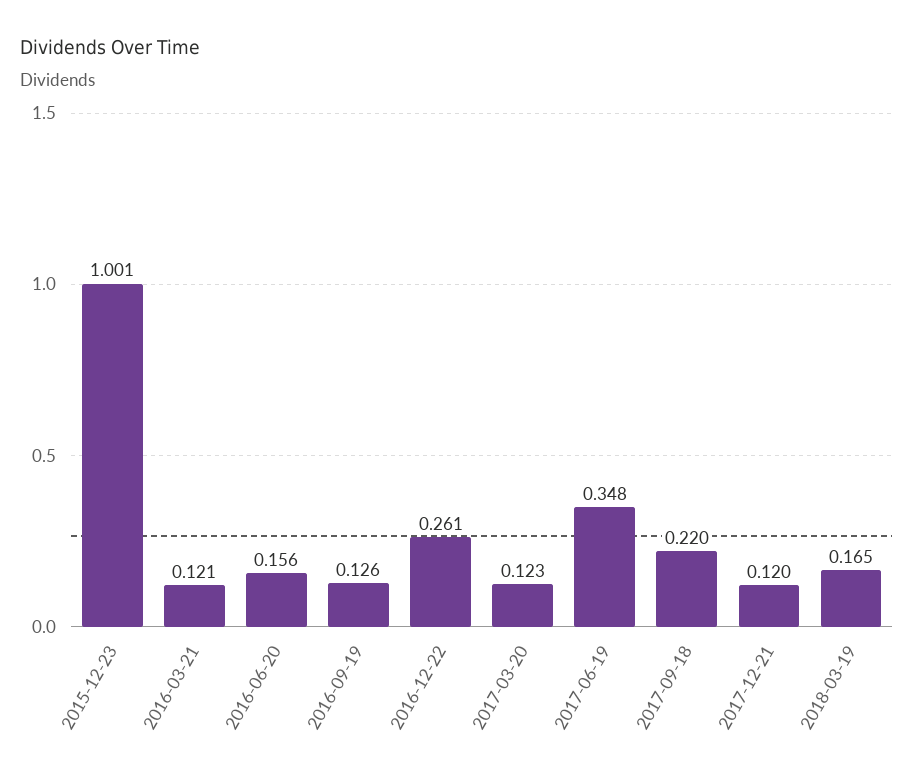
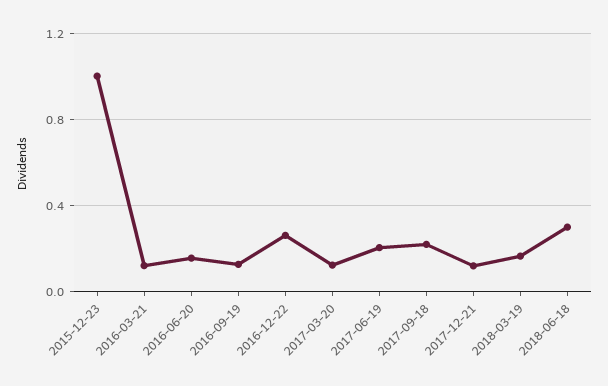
2017-06-19: 0.348 -> 0.2
2018-06-18: none -> 0.3

